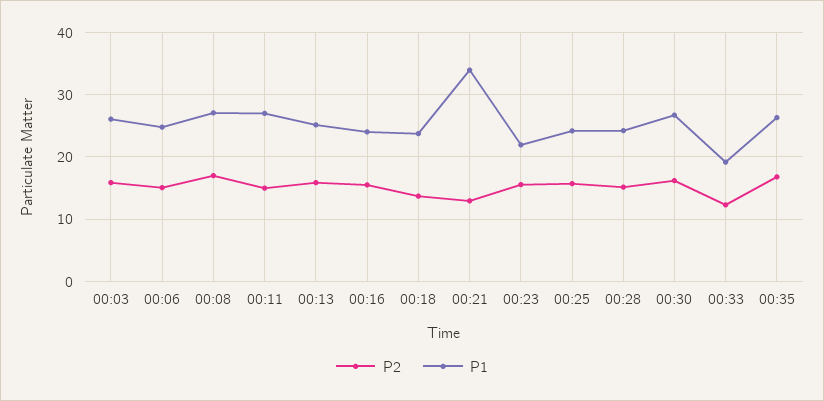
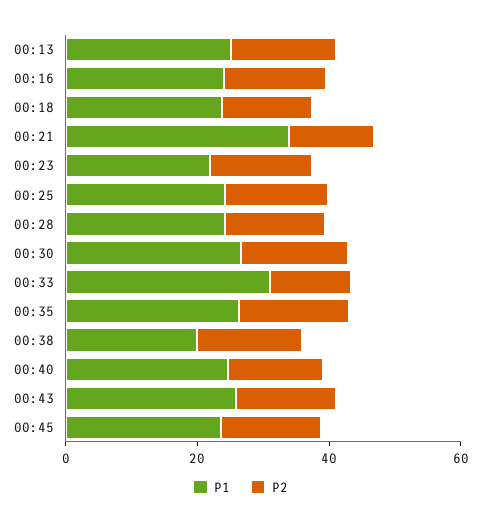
P2, 00:03: 16 -> none
P1, 00:03: 26 -> none
P2, 00:06: 15 -> none
P1, 00:06: 25 -> none
P2, 00:08: 17 -> none
P1, 00:08: 27 -> none
P2, 00:11: 15 -> none
P1, 00:11: 27 -> none
P1, 00:33: 19 -> 30
P1, 00:38: none -> 20
P2, 00:38: none -> 15
P1, 00:40: none -> 25
P2, 00:40: none -> 15
P1, 00:43: none -> 25
P2, 00:43: none -> 15
P1, 00:45: none -> 25
P2, 00:45: none -> 15

